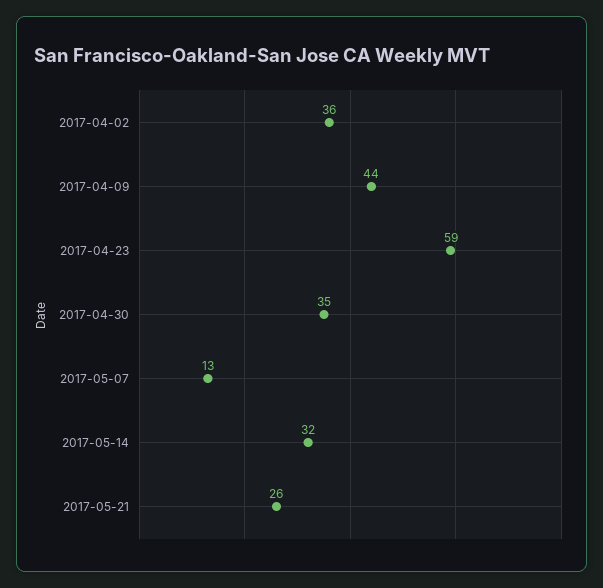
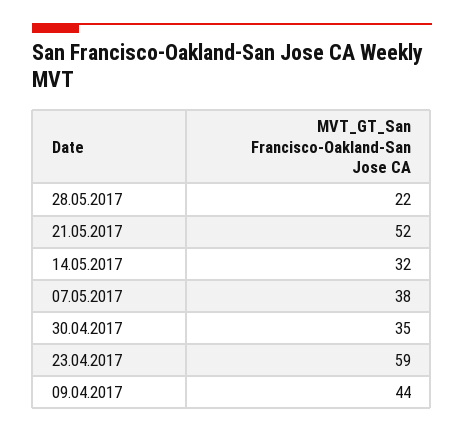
2017-04-02: 36 -> none
2017-05-07: 13 -> 38
2017-05-21: 26 -> 52
28.05.2017: none -> 22

